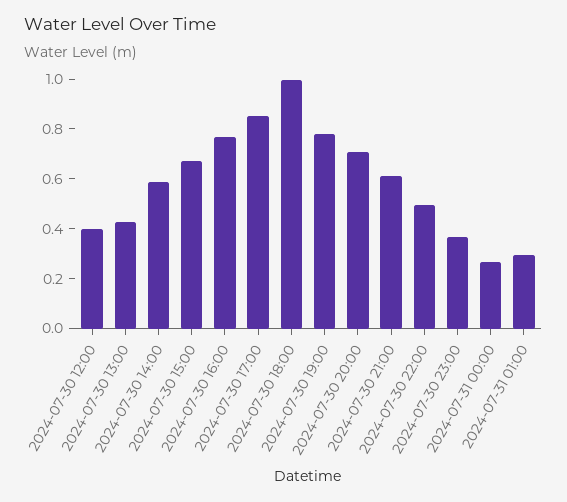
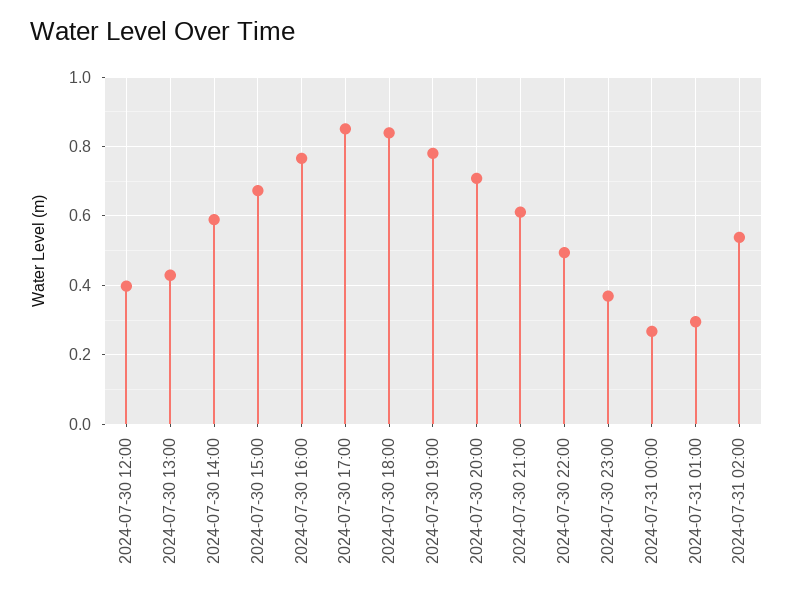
2024-07-30 18:00: 1 -> 0.84
2024-07-31 02:00: none -> 0.54

